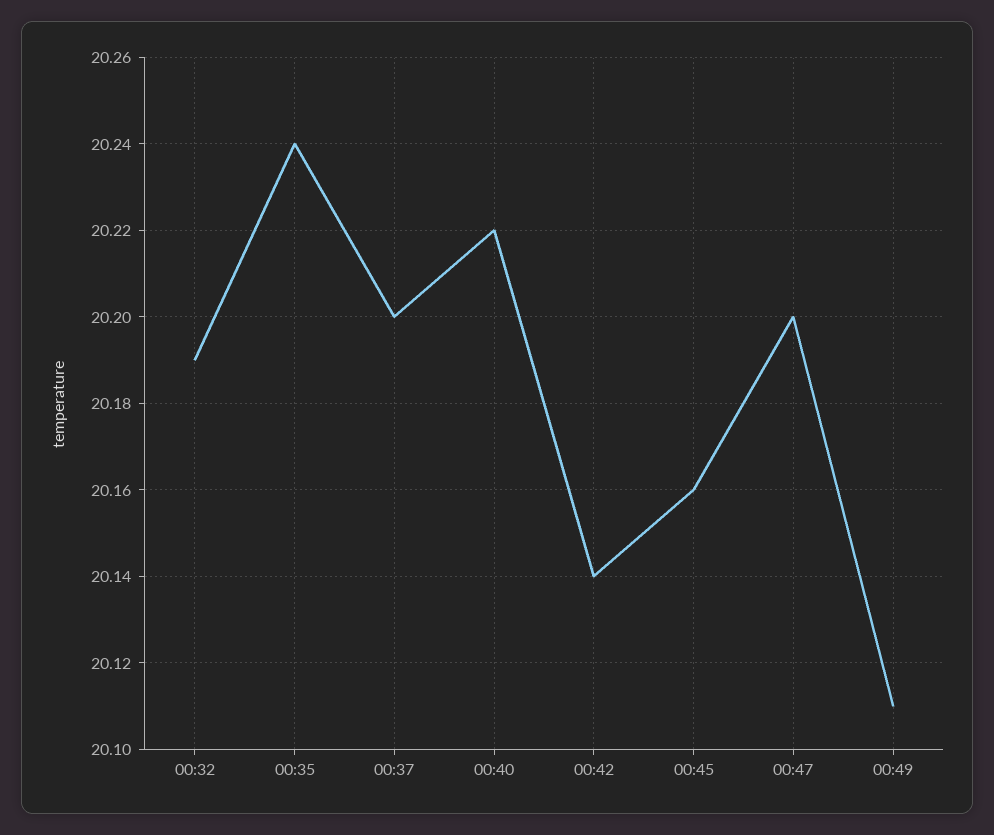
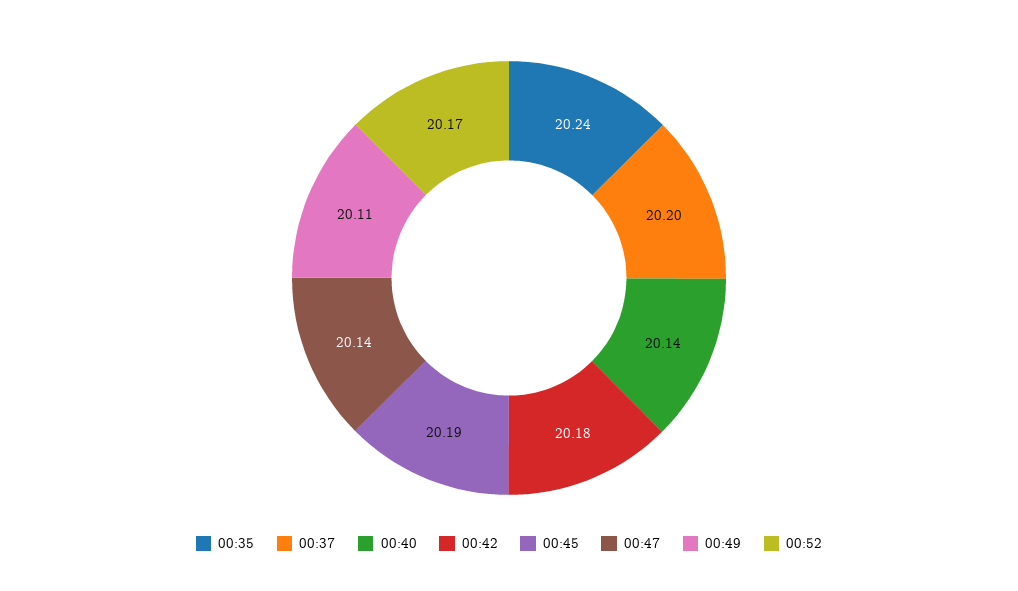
00:32: 20.19 -> none
00:40: 20.22 -> 20.14
00:42: 20.14 -> 20.18
00:45: 20.16 -> 20.19
00:47: 20.2 -> 20.14
00:52: none -> 20.17

